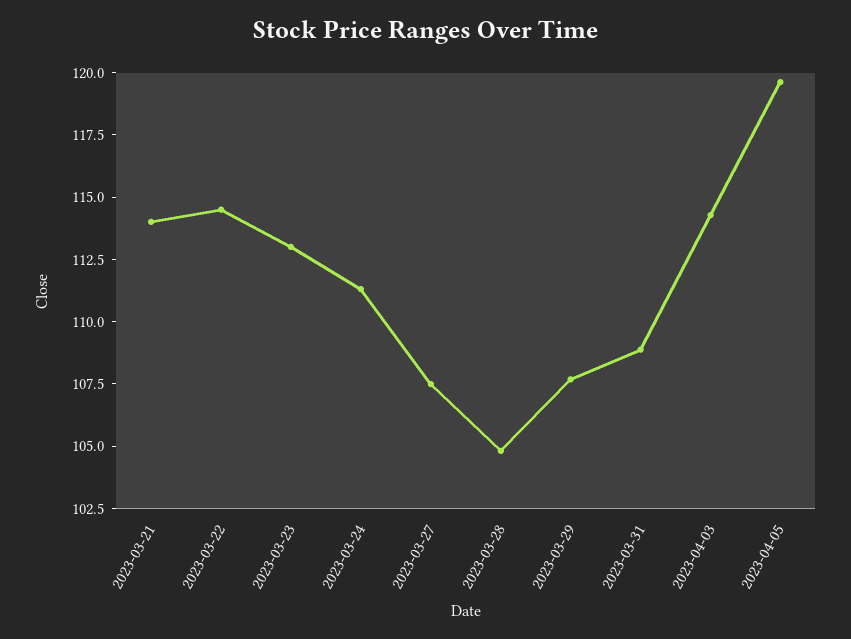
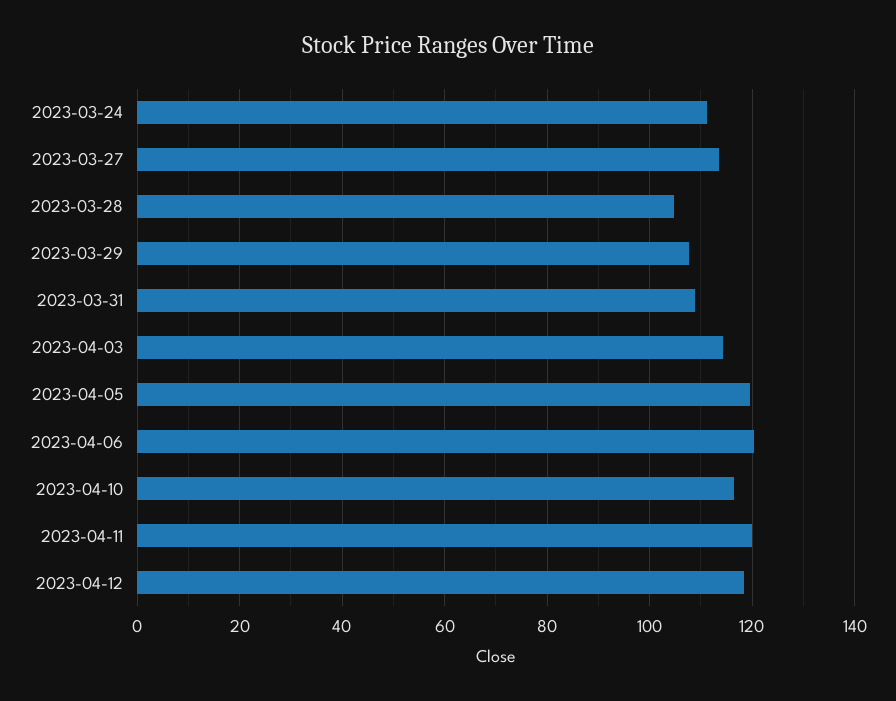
2023-03-21: 114 -> none
2023-03-22: 114.5 -> none
2023-03-23: 113 -> none
2023-03-27: 107.5 -> 114
2023-04-06: none -> 120
2023-04-10: none -> 116
2023-04-11: none -> 120
2023-04-12: none -> 118

